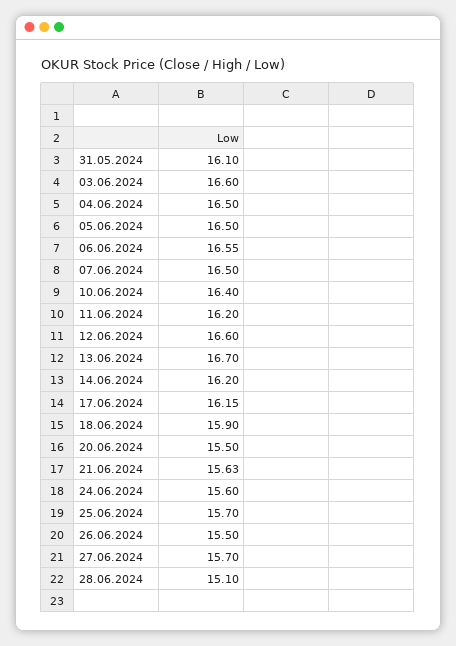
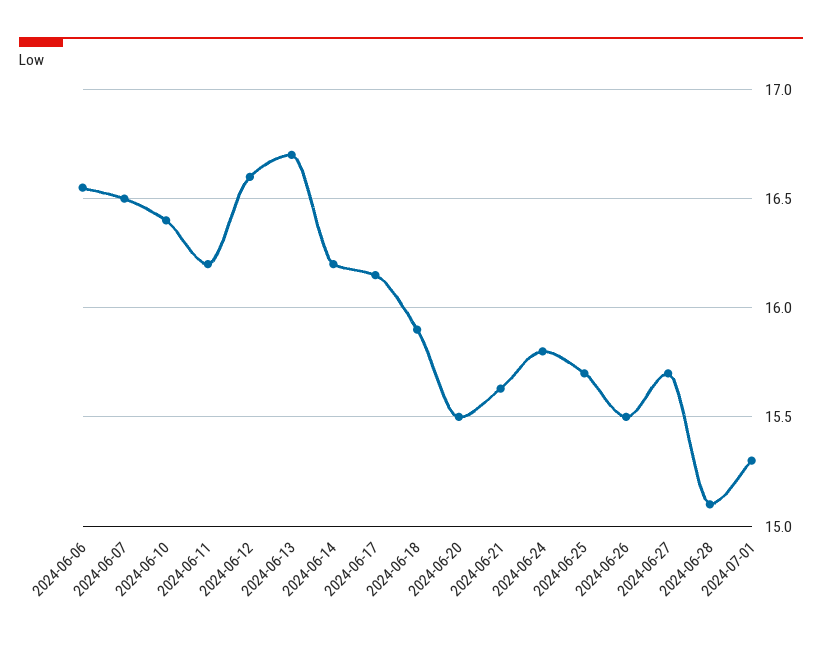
31.05.2024: 16.1 -> none
03.06.2024: 16.6 -> none
04.06.2024: 16.5 -> none
05.06.2024: 16.5 -> none
24.06.2024: 15.6 -> 15.8
2024-07-01: none -> 15.3

